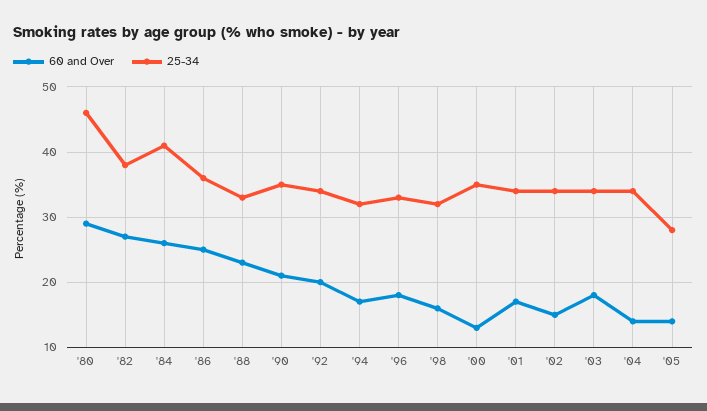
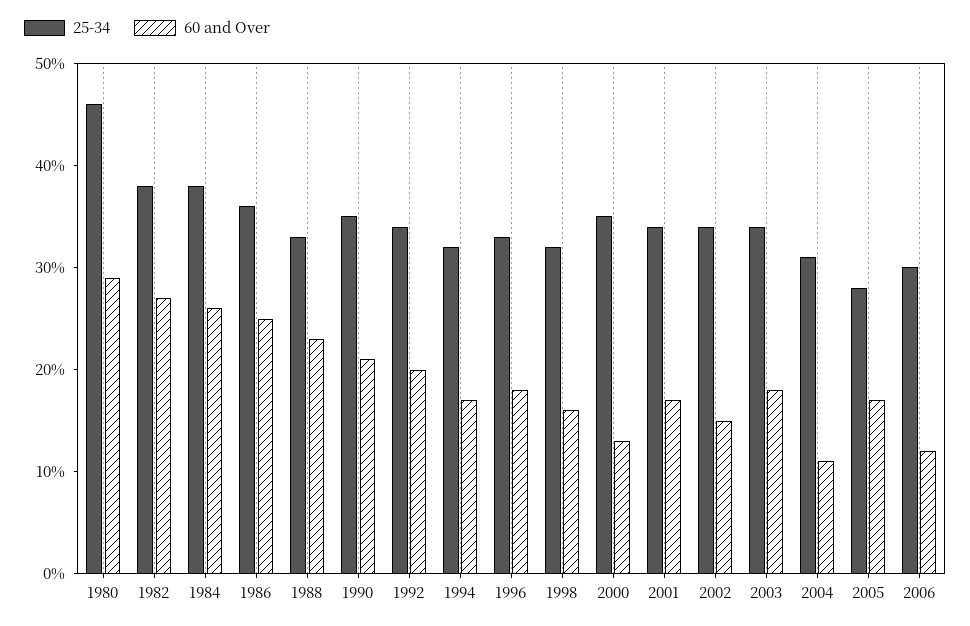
25-34, '84: 41 -> 38
60 and Over, '04: 14 -> 11
25-34, '04: 34 -> 31
60 and Over, '05: 14 -> 17
25-34, 2006: none -> 30
60 and Over, 2006: none -> 12

